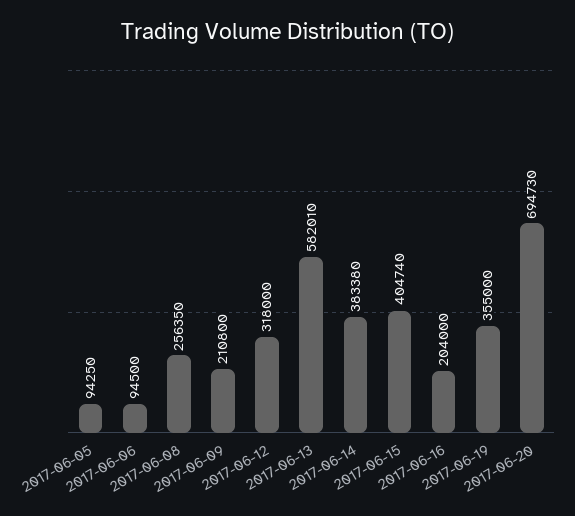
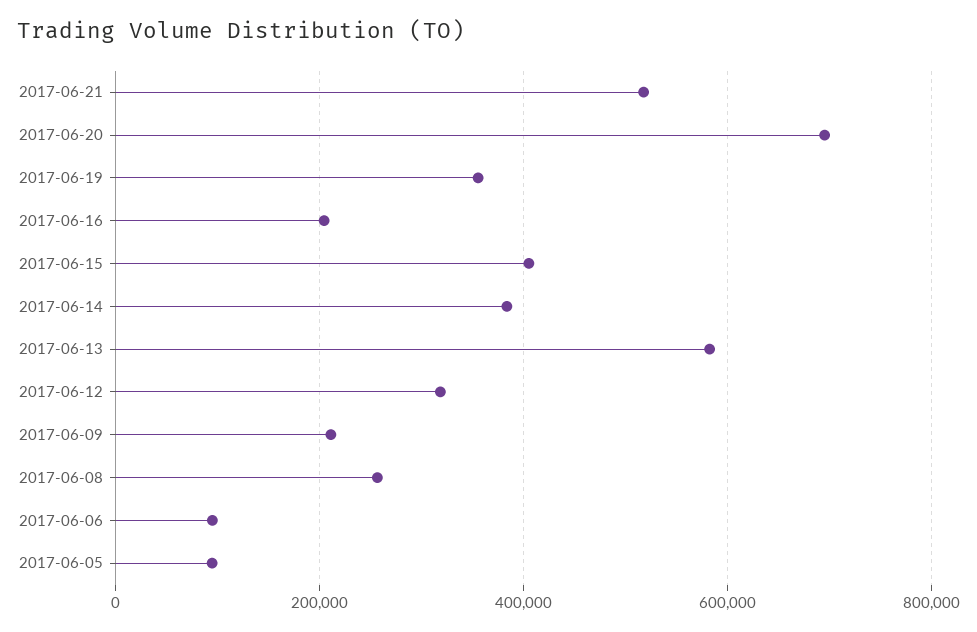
2017-06-21: none -> 520000

